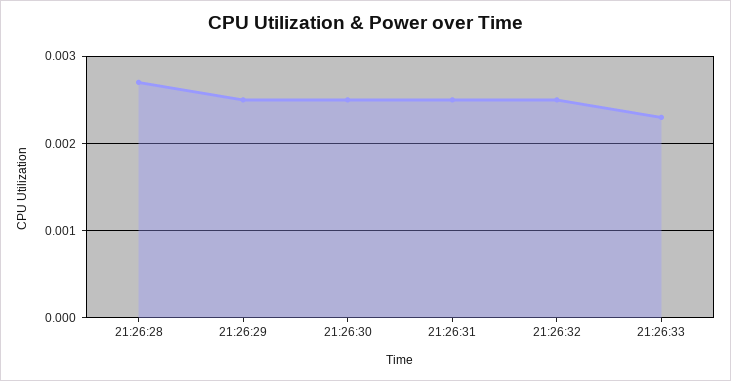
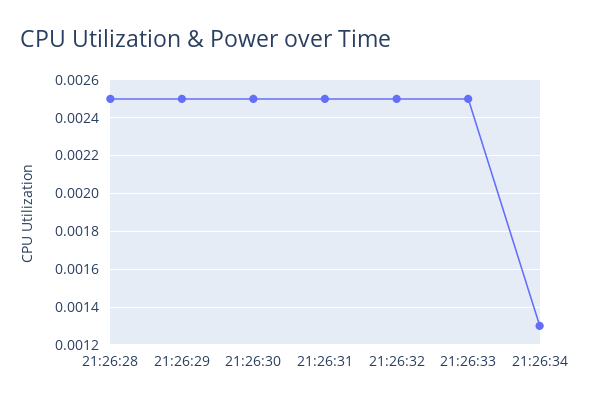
21:26:28: 0.0027 -> 0.0025
21:26:33: 0.0023 -> 0.0025
21:26:34: none -> 0.0013

